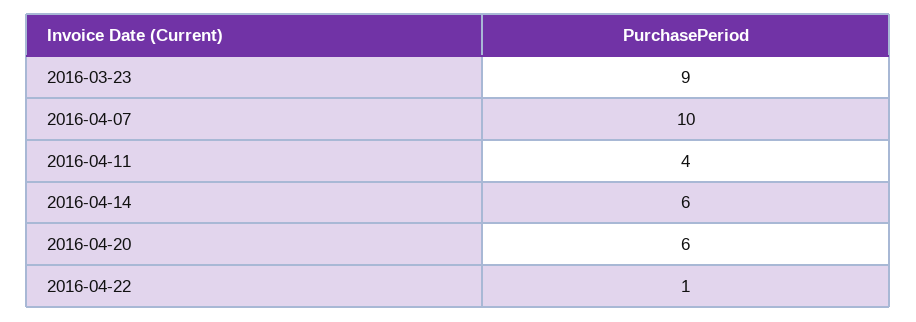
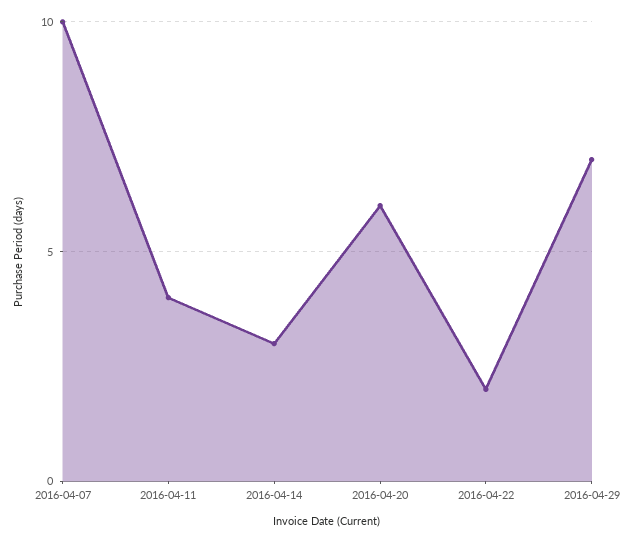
2016-03-23: 9 -> none
2016-04-14: 6 -> 3
2016-04-22: 1 -> 2
2016-04-29: none -> 7

